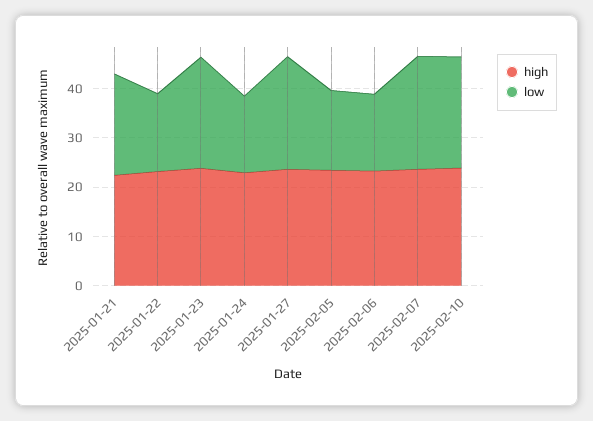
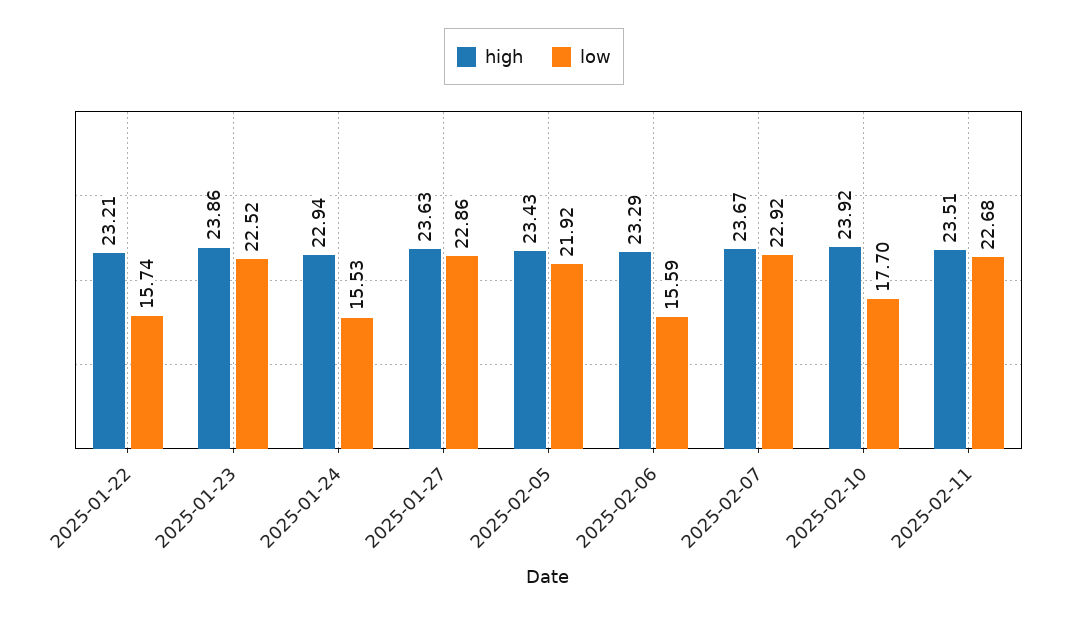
high, 2025-01-21: 22 -> none
low, 2025-01-21: 20 -> none
low, 2025-02-05: 16 -> 21.92
low, 2025-02-10: 22 -> 17.7
high, 2025-02-11: none -> 23.51
low, 2025-02-11: none -> 22.68

